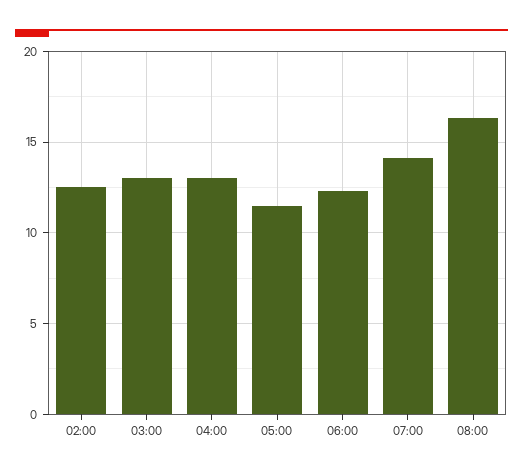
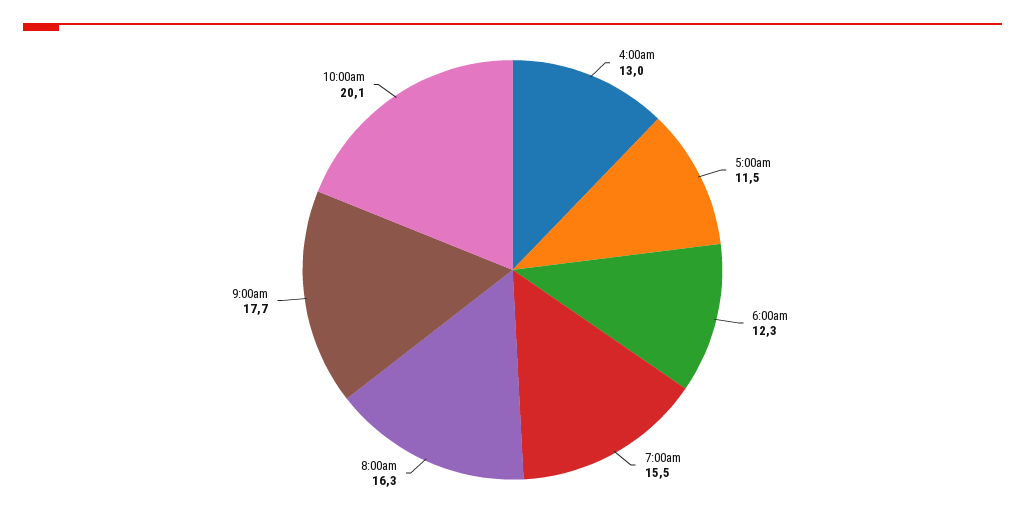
02:00: 12.5 -> none
03:00: 13 -> none
07:00: 14 -> 15.5
9:00am: none -> 17.7
10:00am: none -> 20.1

